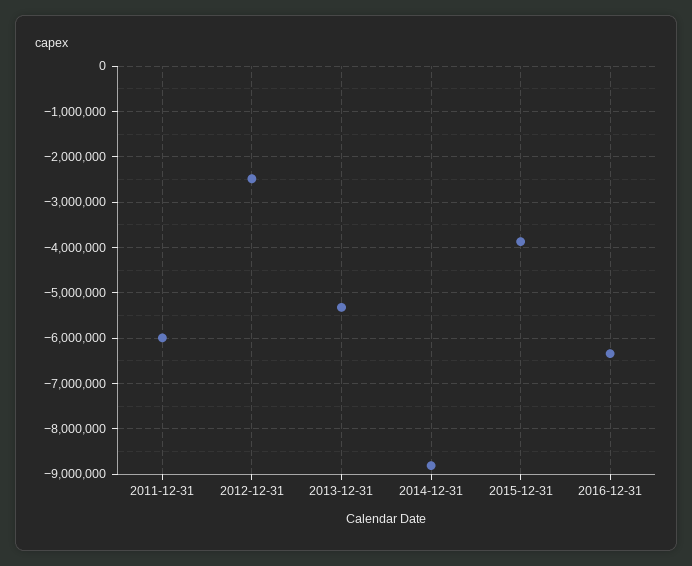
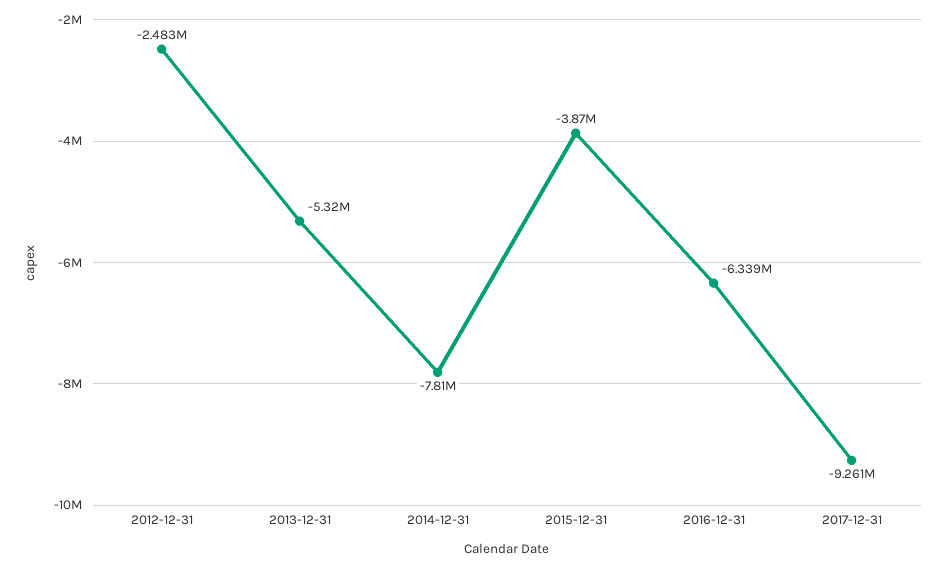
2011-12-31: -6000000 -> none
2014-12-31: -8800000 -> -7810000
2017-12-31: none -> -9261000

